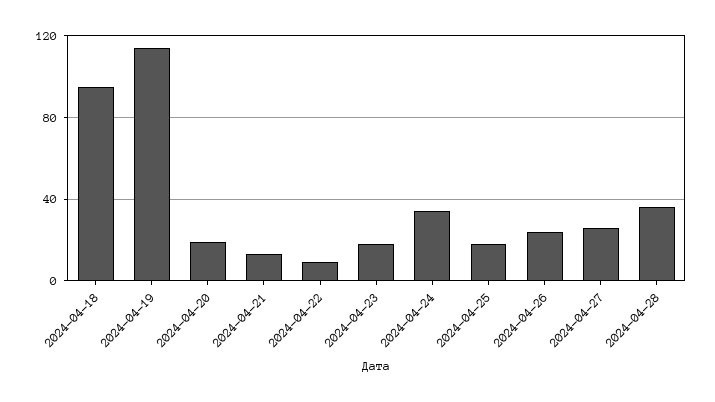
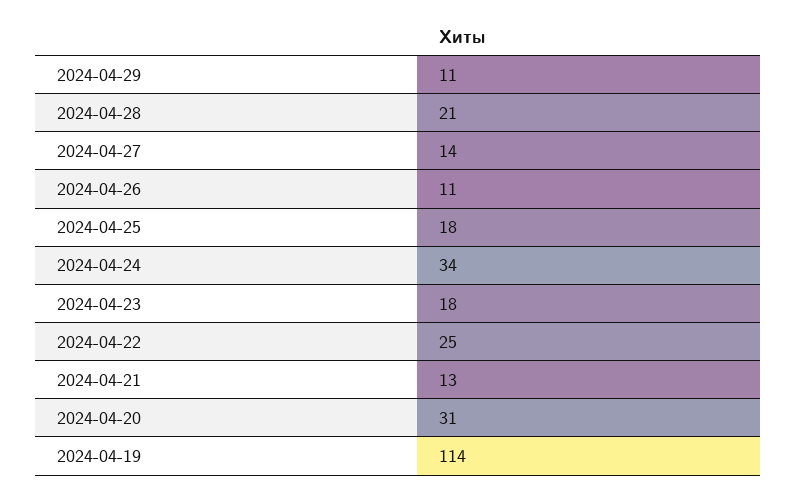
2024-04-18: 95 -> none
2024-04-20: 20 -> 31
2024-04-22: 10 -> 25
2024-04-26: 25 -> 11
2024-04-27: 25 -> 14
2024-04-28: 35 -> 21
2024-04-29: none -> 11

